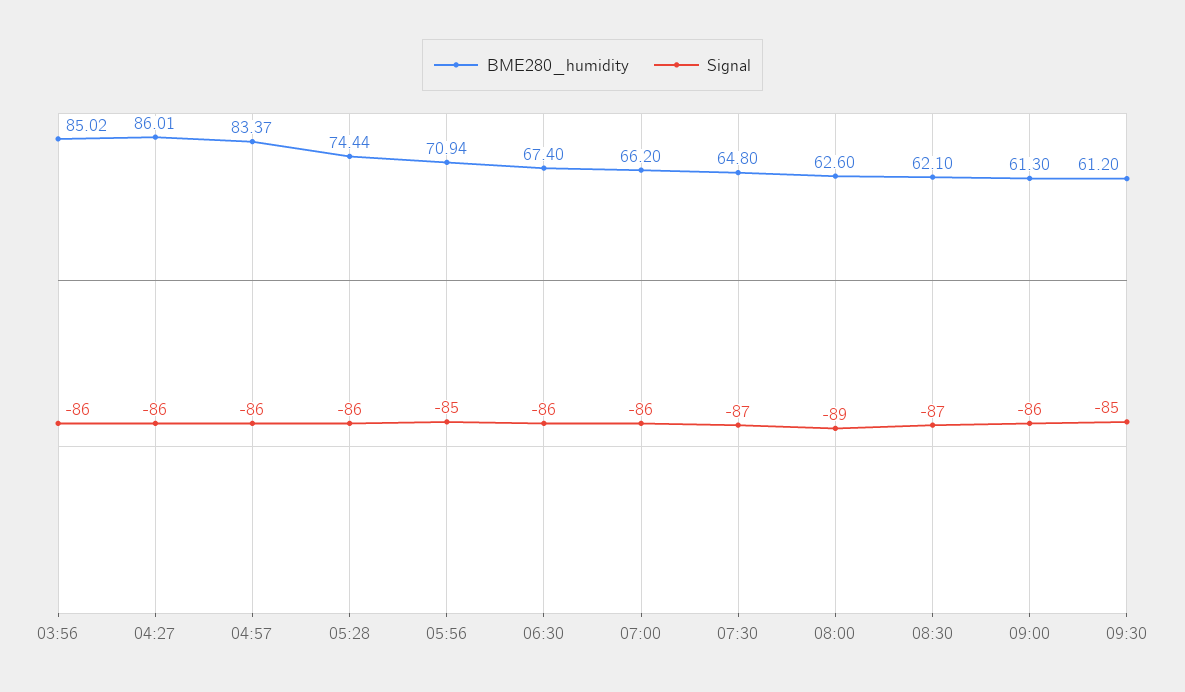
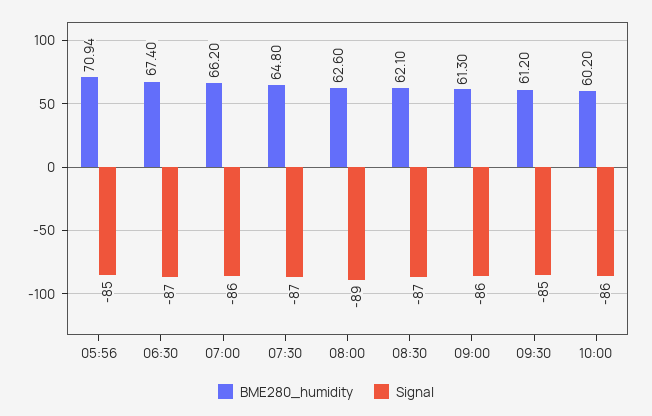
BME280_humidity, 03:56: 85.02 -> none
Signal, 03:56: -86 -> none
BME280_humidity, 04:27: 86.01 -> none
Signal, 04:27: -86 -> none
BME280_humidity, 04:57: 83.37 -> none
Signal, 04:57: -86 -> none
BME280_humidity, 05:28: 74.44 -> none
Signal, 05:28: -86 -> none
Signal, 06:30: -86 -> -87
BME280_humidity, 10:00: none -> 60.2
Signal, 10:00: none -> -86

